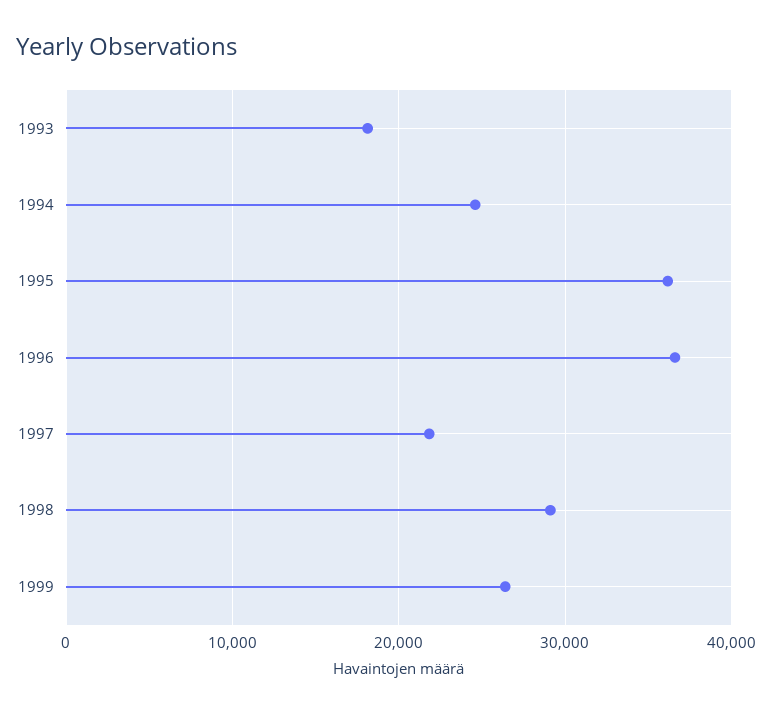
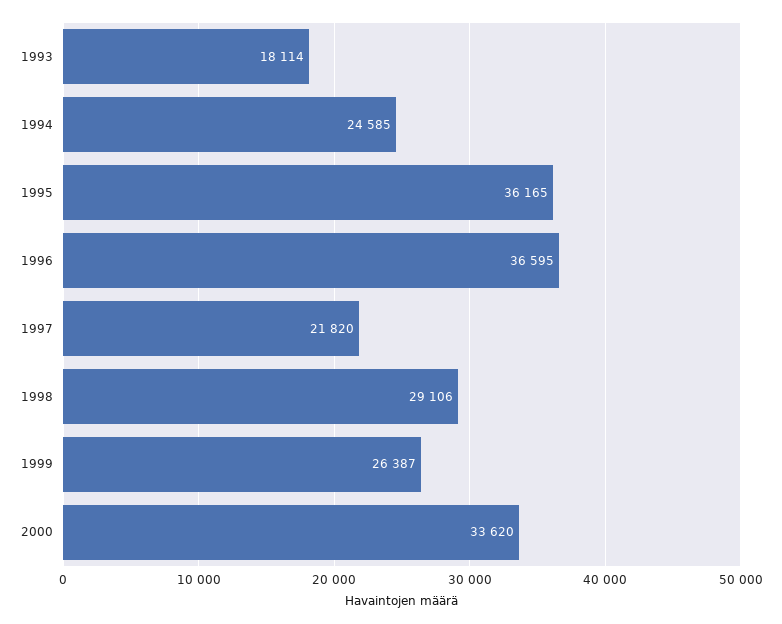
2000: none -> 33620

